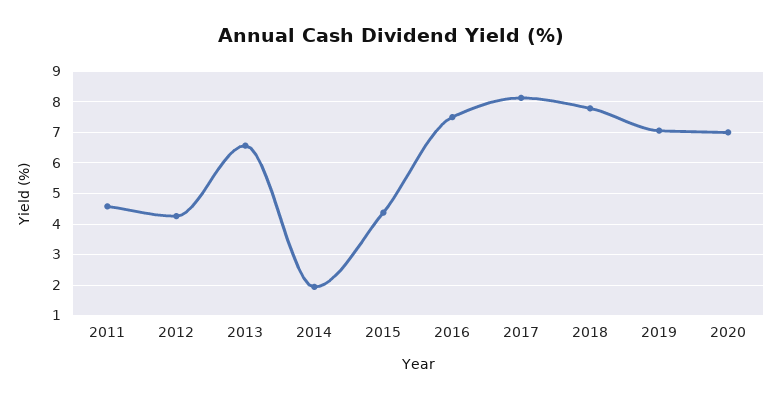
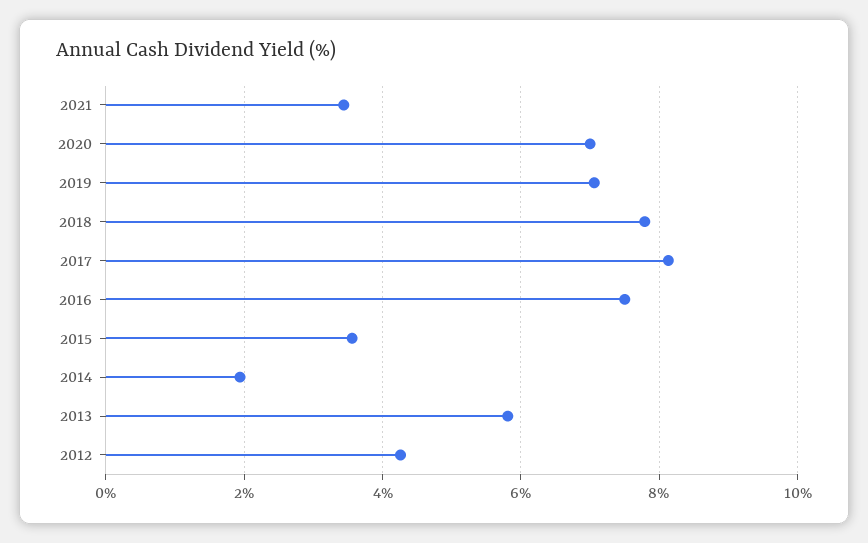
2011: 4.6 -> none
2013: 6.6 -> 5.8
2015: 4.4 -> 3.6
2021: none -> 3.4

